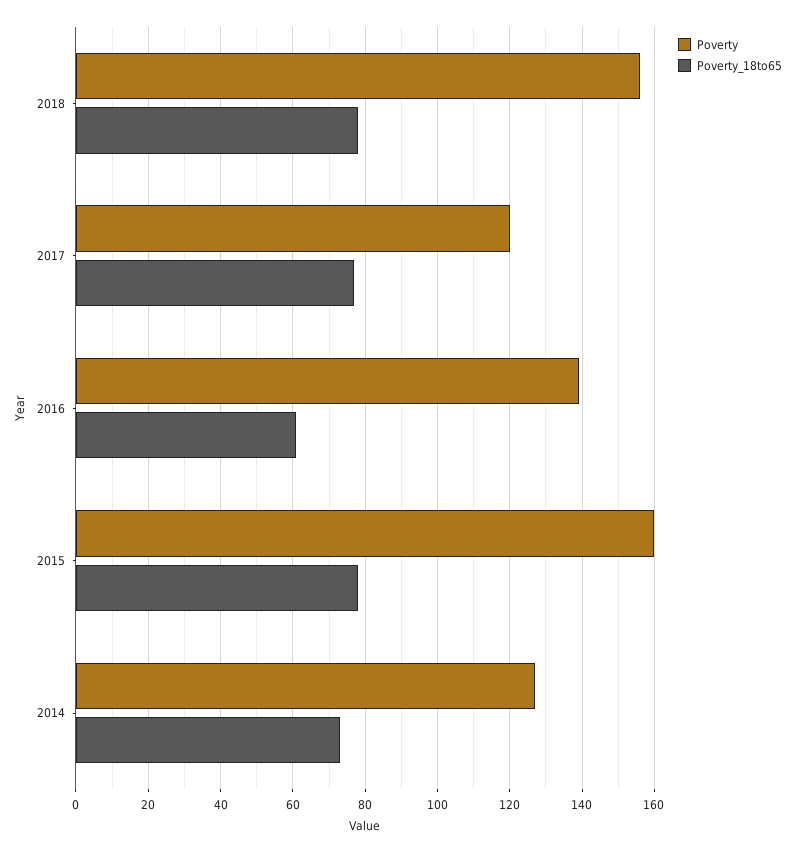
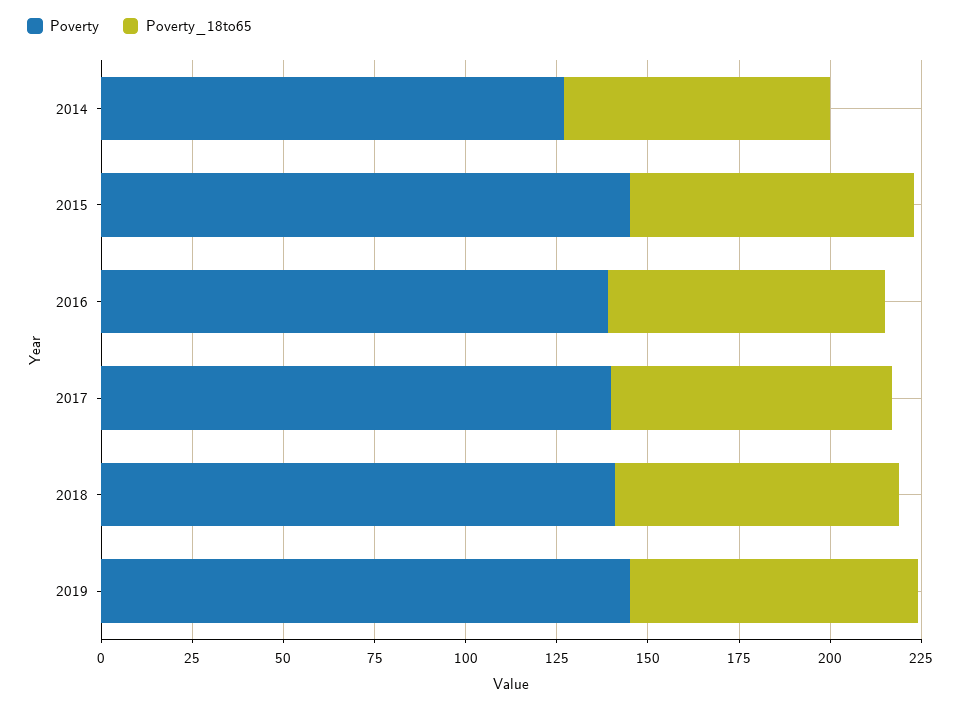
Poverty, 2018: 155 -> 140
Poverty, 2017: 120 -> 140
Poverty_18to65, 2016: 60 -> 75
Poverty, 2015: 160 -> 145
Poverty, 2019: none -> 145
Poverty_18to65, 2019: none -> 80

